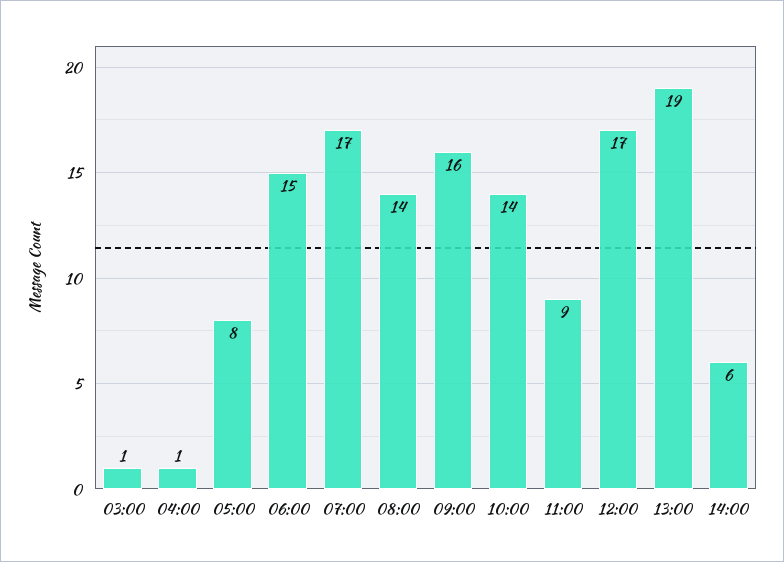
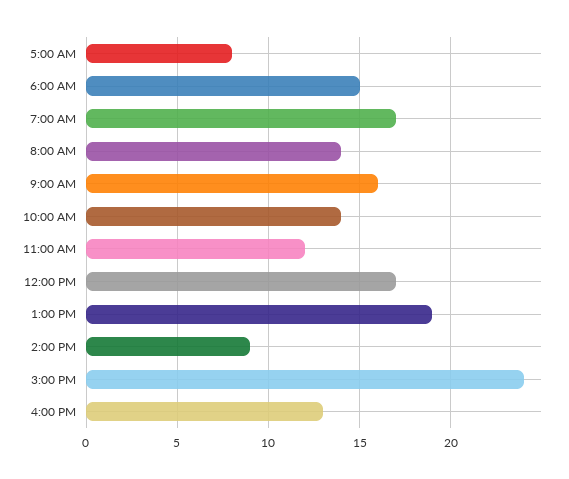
03:00: 1 -> none
04:00: 1 -> none
11:00: 9 -> 12
14:00: 6 -> 9
3:00 PM: none -> 24
4:00 PM: none -> 13

